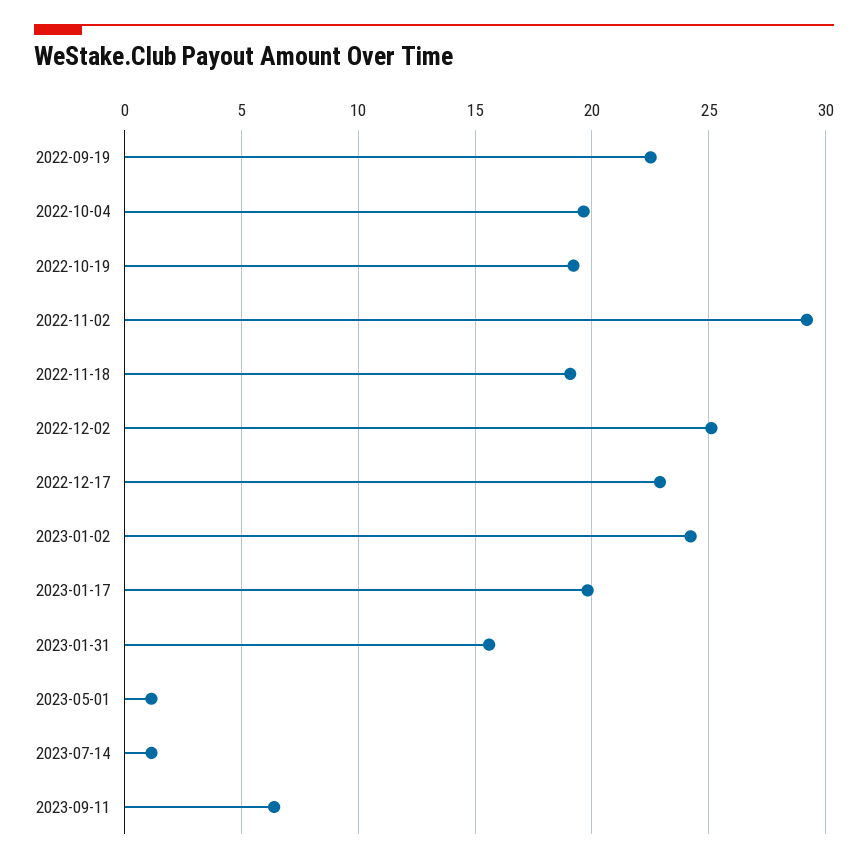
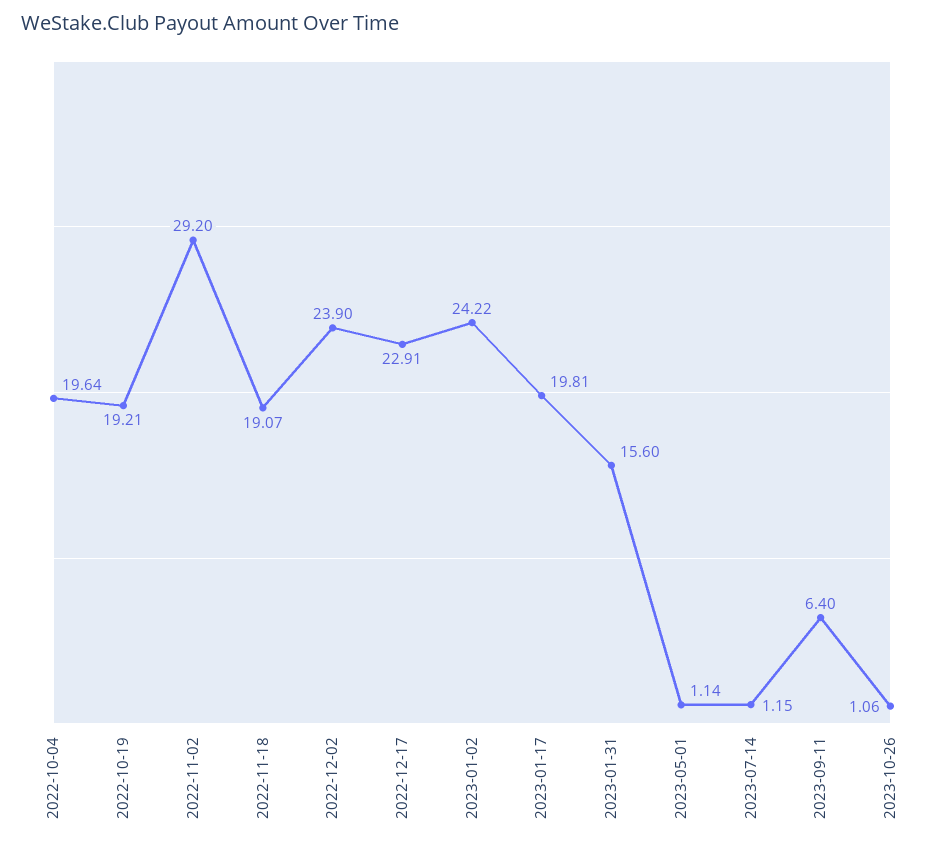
2022-09-19: 22.5 -> none
2022-12-02: 25 -> 23.9
2023-10-26: none -> 1.06

